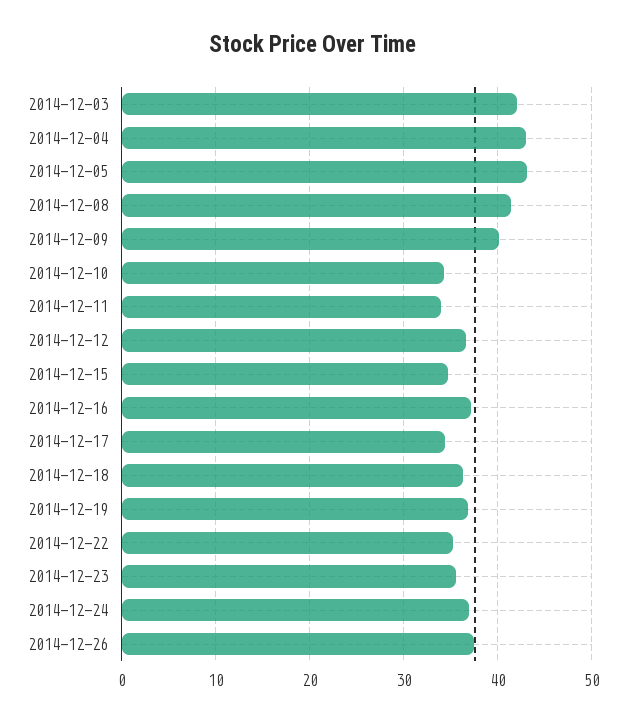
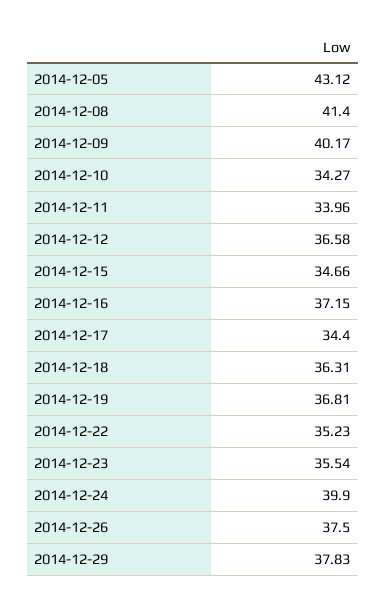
2014-12-03: 42 -> none
2014-12-04: 43 -> none
2014-12-24: 37 -> 39.9
2014-12-29: none -> 37.83

